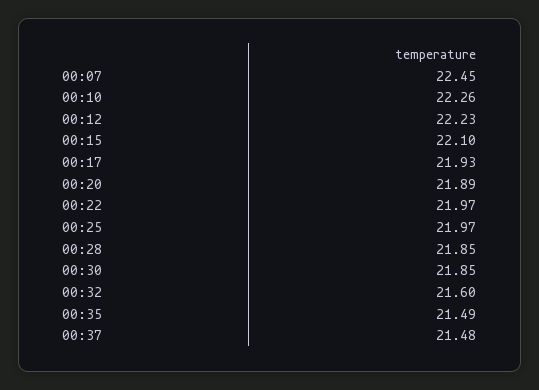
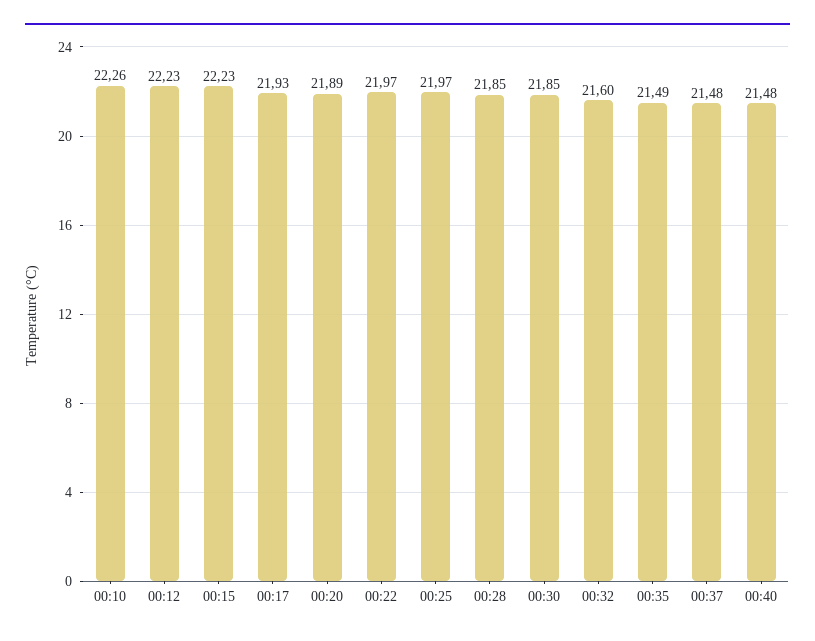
00:07: 22.45 -> none
00:15: 22.1 -> 22.23
00:40: none -> 21.48

